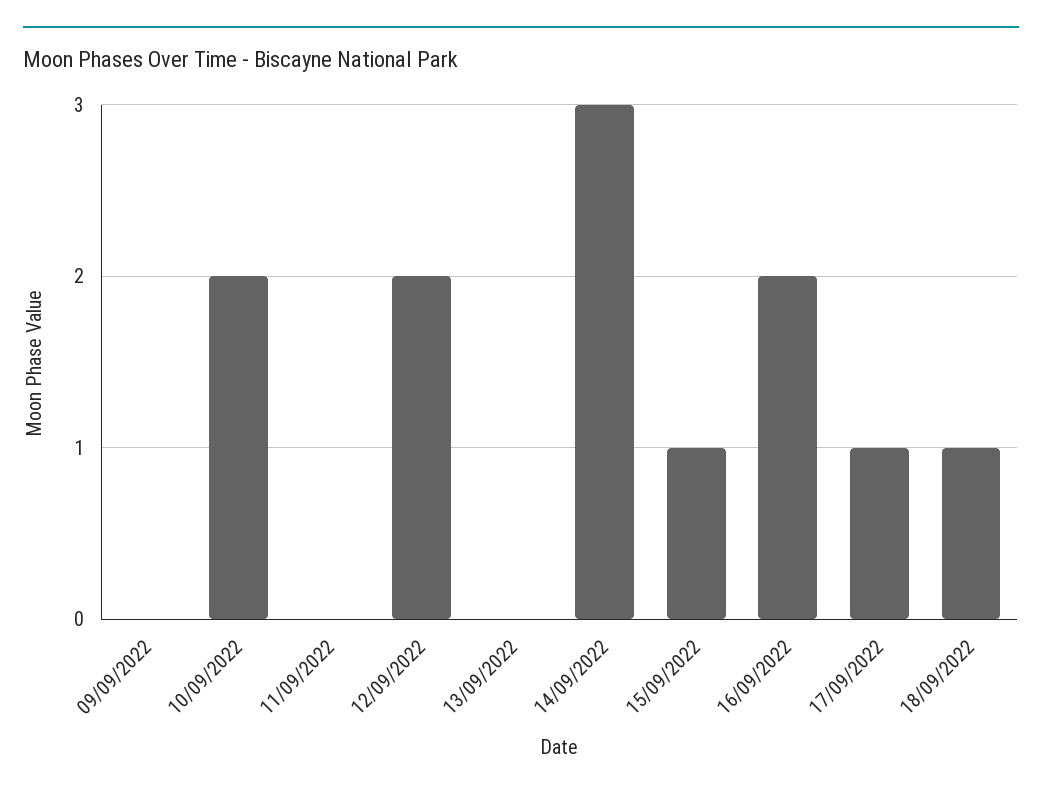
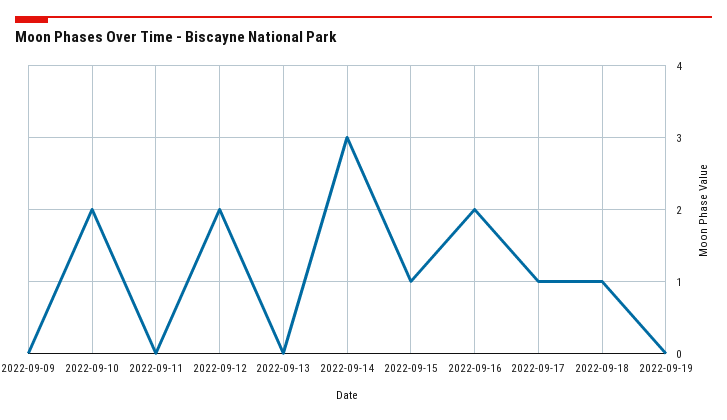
2022-09-19: none -> 0

